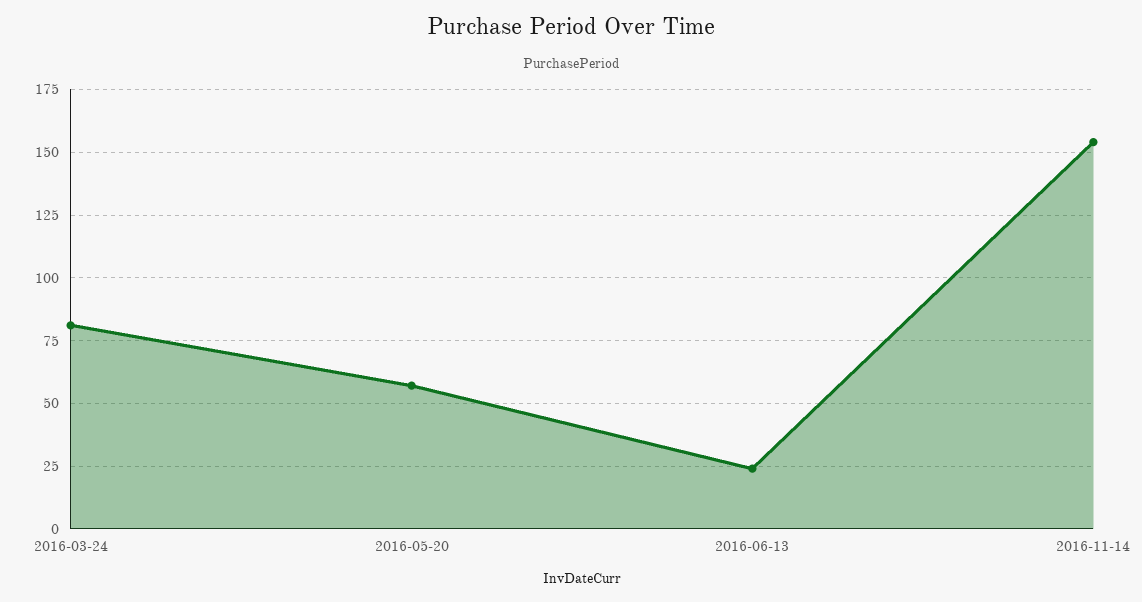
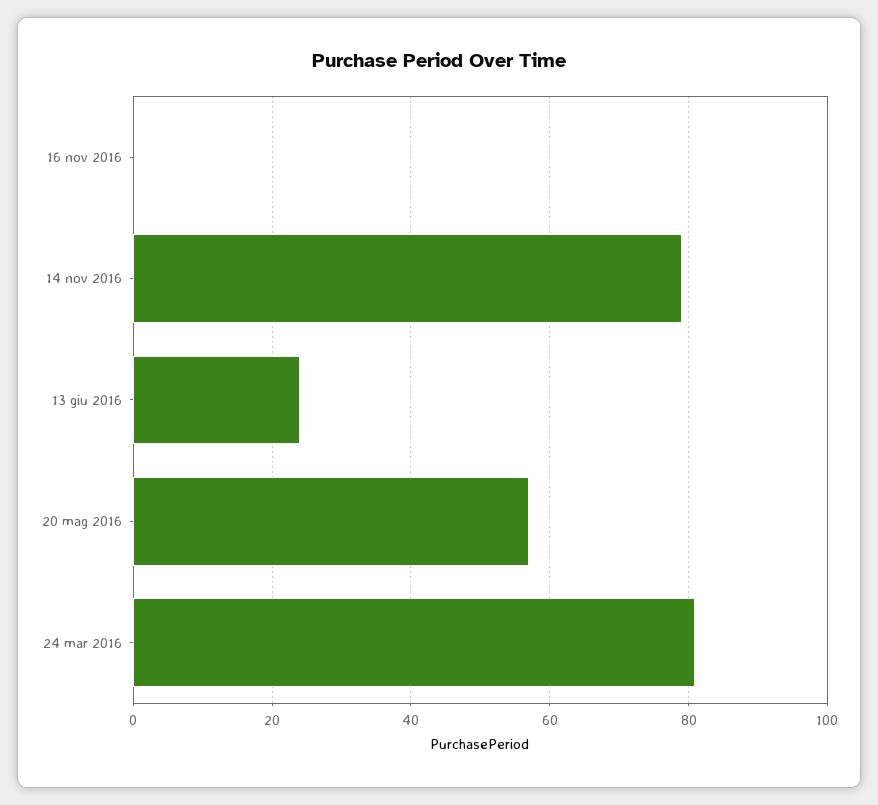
2016-11-14: 155 -> 80
16 nov 2016: none -> 0

